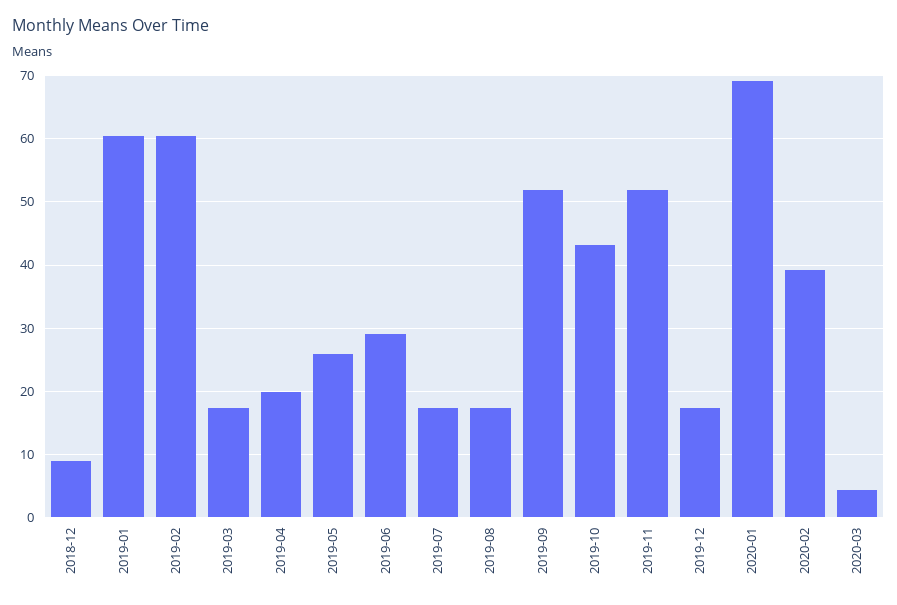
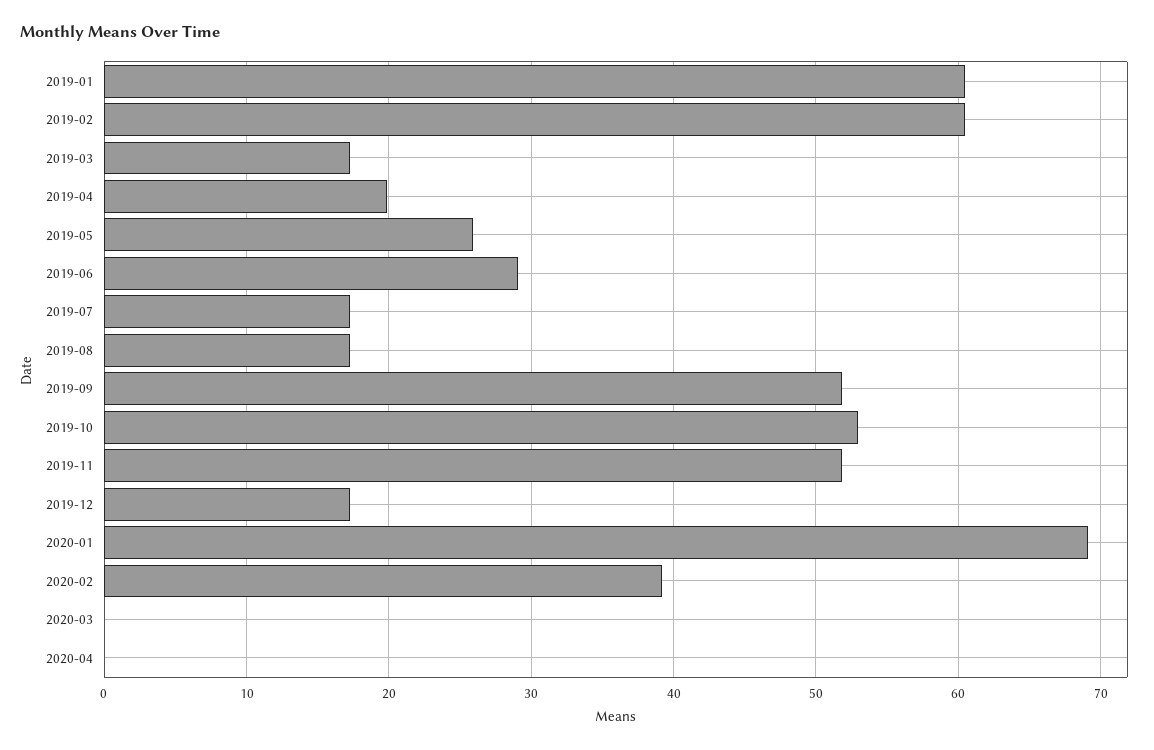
2018-12: 9 -> none
2019-10: 43 -> 53
2020-03: 4 -> 0
2020-04: none -> 0

